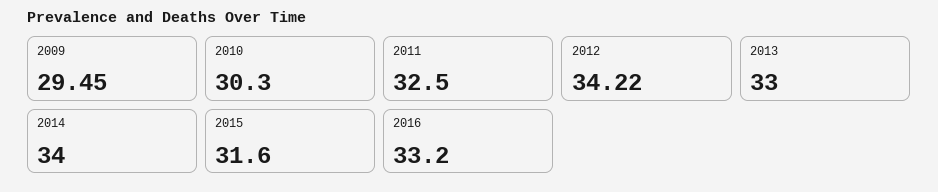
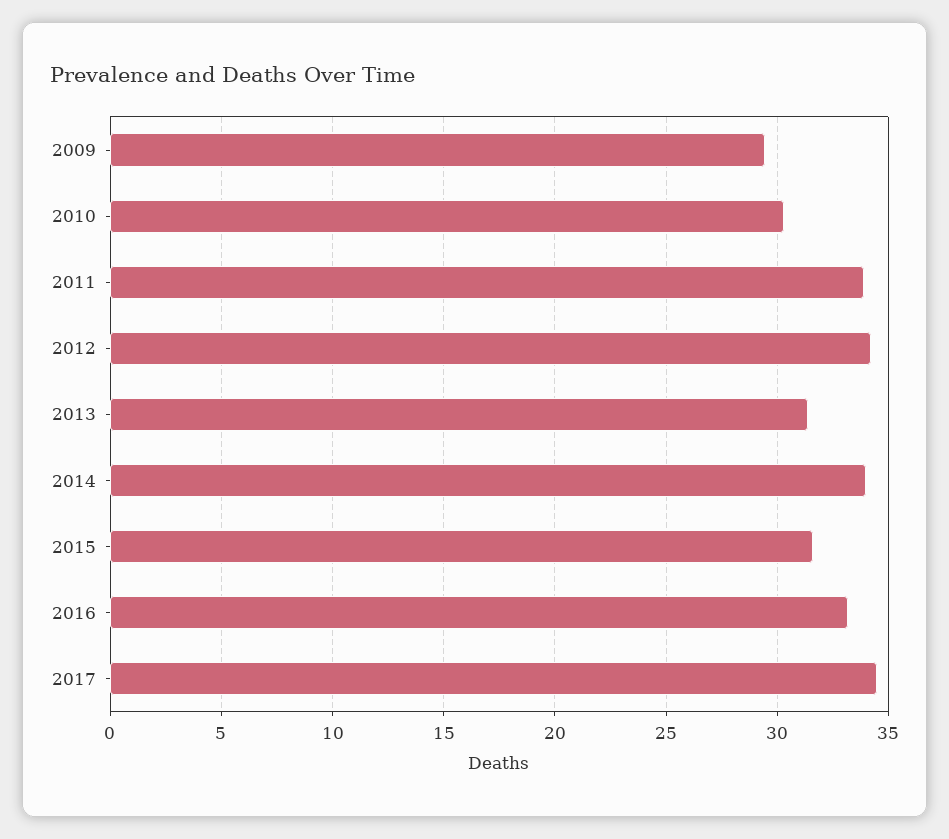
2011: 32.5 -> 34
2013: 33 -> 31.5
2017: none -> 34.5

